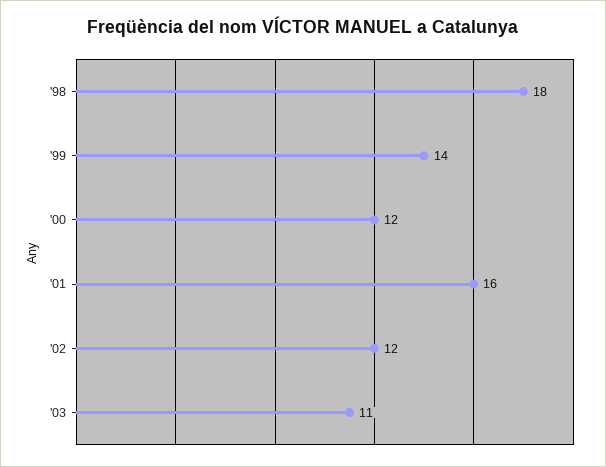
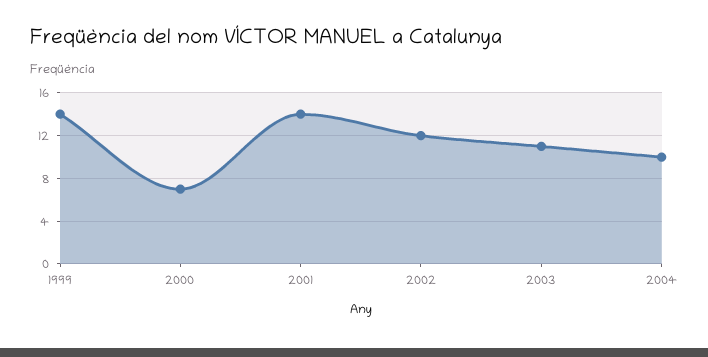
'98: 18 -> none
'00: 12 -> 7
'01: 16 -> 14
2004: none -> 10

